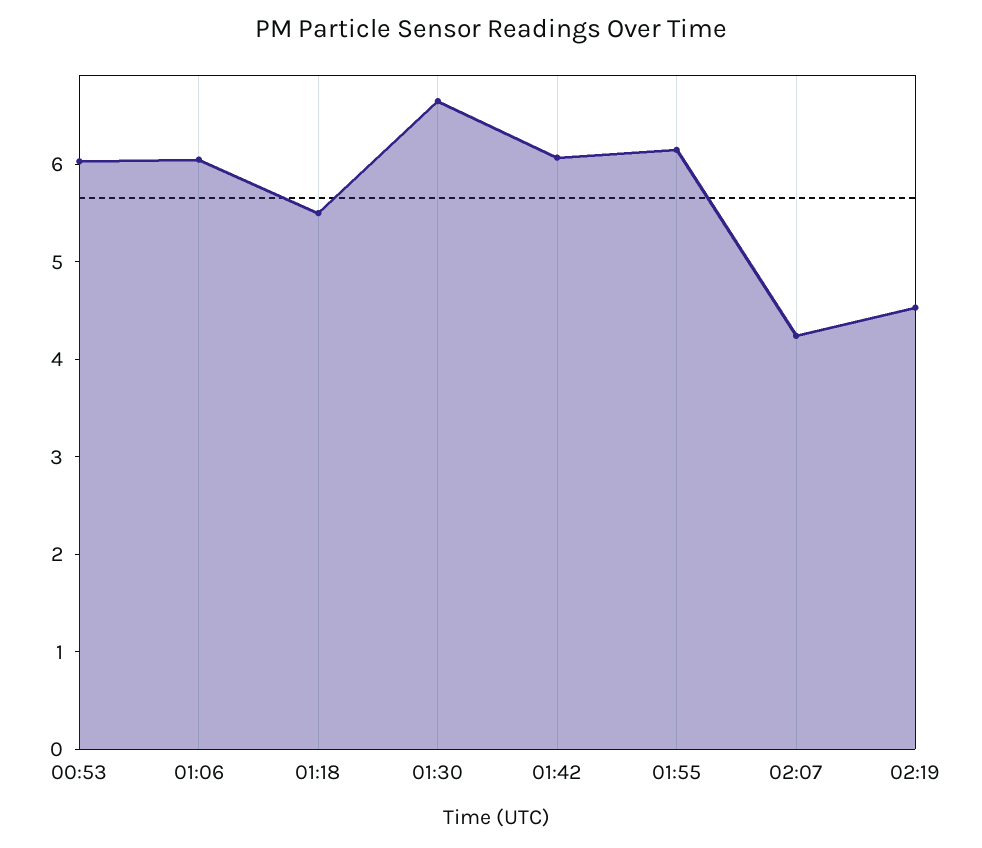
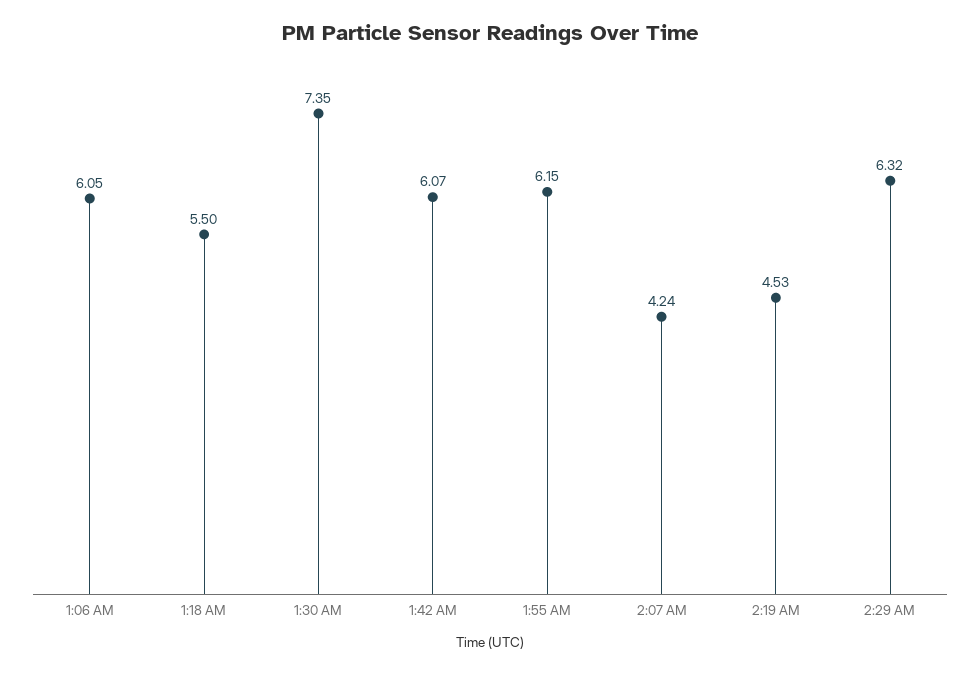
00:53: 6 -> none
01:30: 6.6 -> 7.35
2:29 AM: none -> 6.32

